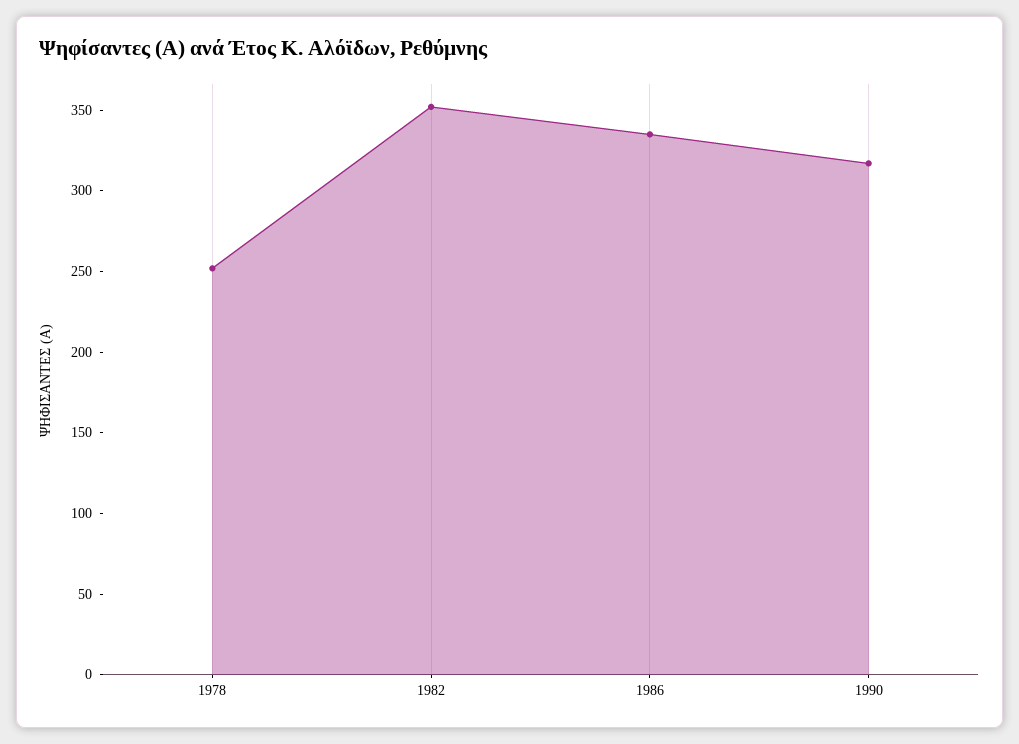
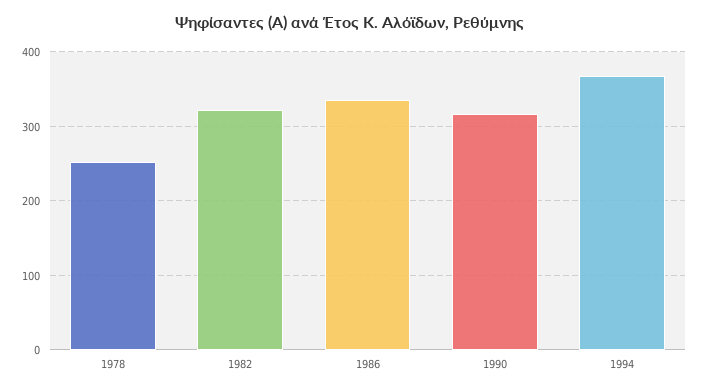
1982: 350 -> 320
1994: none -> 370

